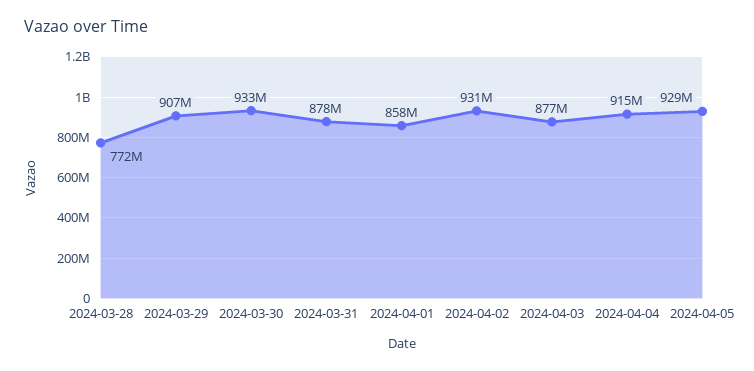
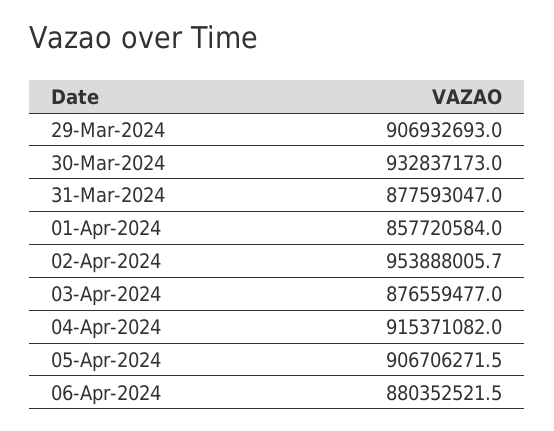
2024-03-28: 772000000 -> none
2024-04-02: 931000000 -> 953888005.7
2024-04-05: 929000000 -> 906706271.5
06-Apr-2024: none -> 880352521.5

